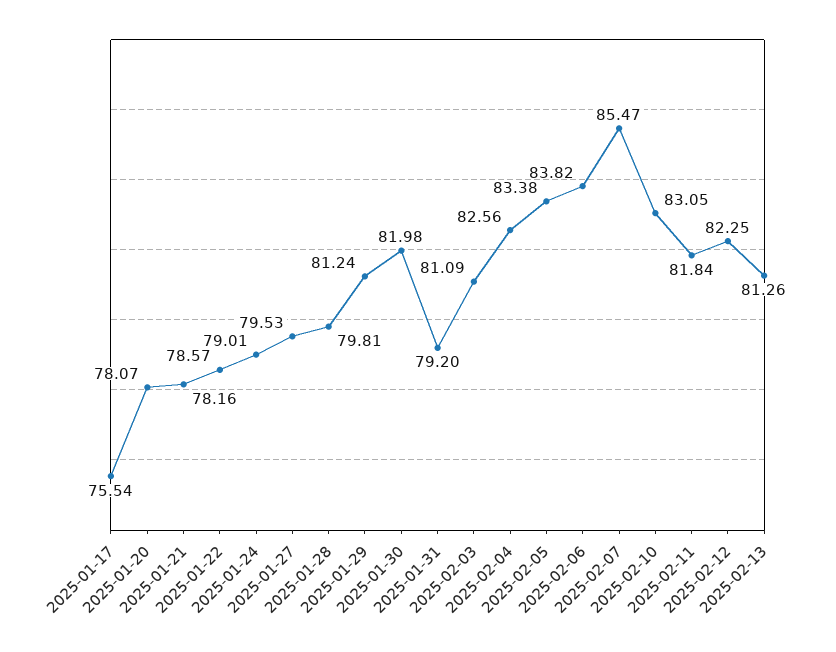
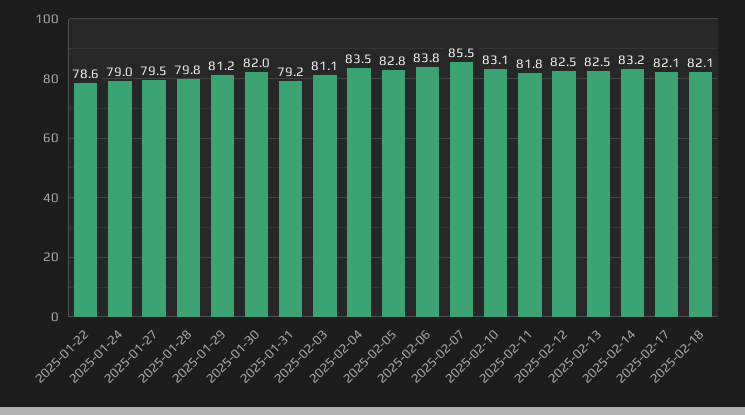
2025-01-17: 75.54 -> none
2025-01-20: 78.07 -> none
2025-01-21: 78.16 -> none
2025-02-04: 82.56 -> 83.5
2025-02-05: 83.38 -> 82.8
2025-02-12: 82.25 -> 82.5
2025-02-13: 81.26 -> 82.5
2025-02-14: none -> 83.2
2025-02-17: none -> 82.1
2025-02-18: none -> 82.1

